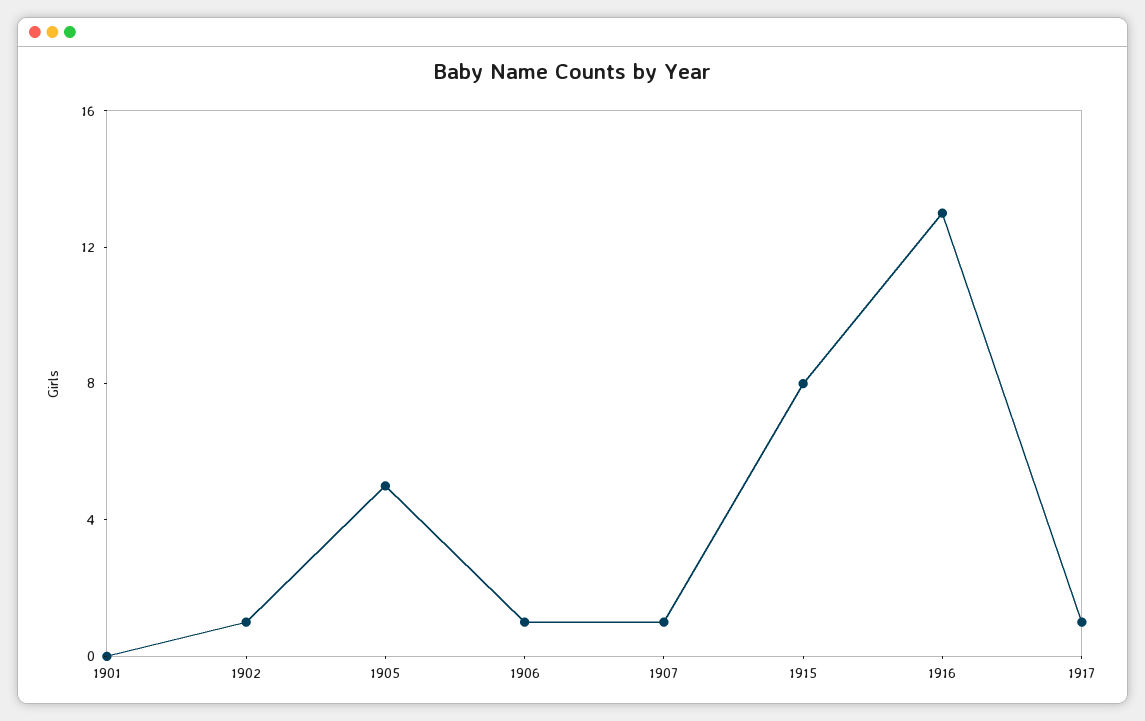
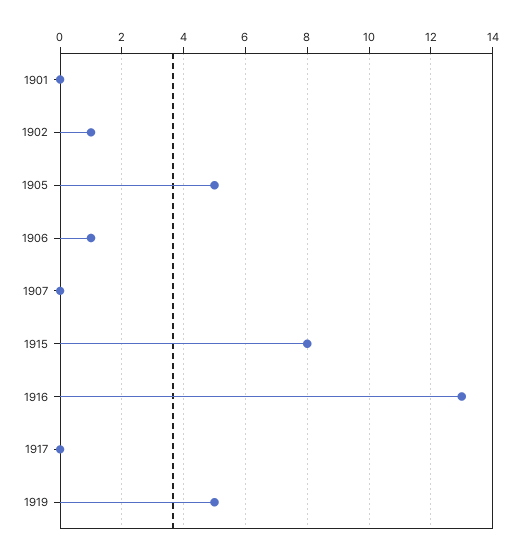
1907: 1 -> 0
1917: 1 -> 0
1919: none -> 5

